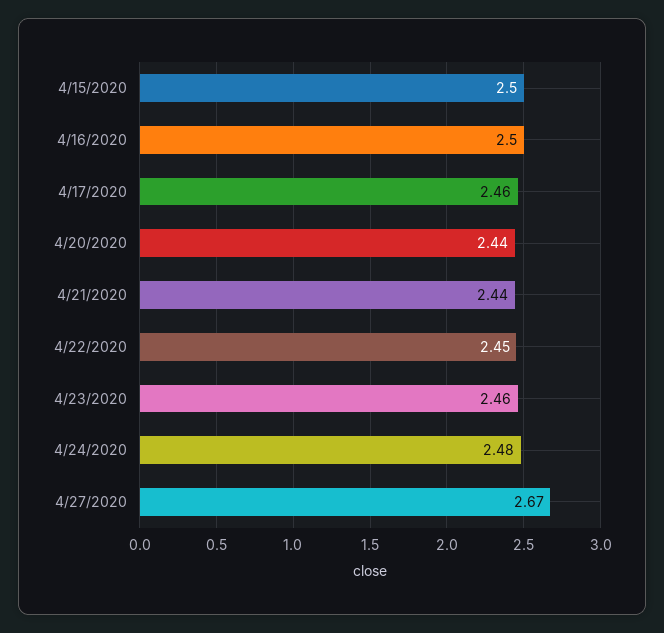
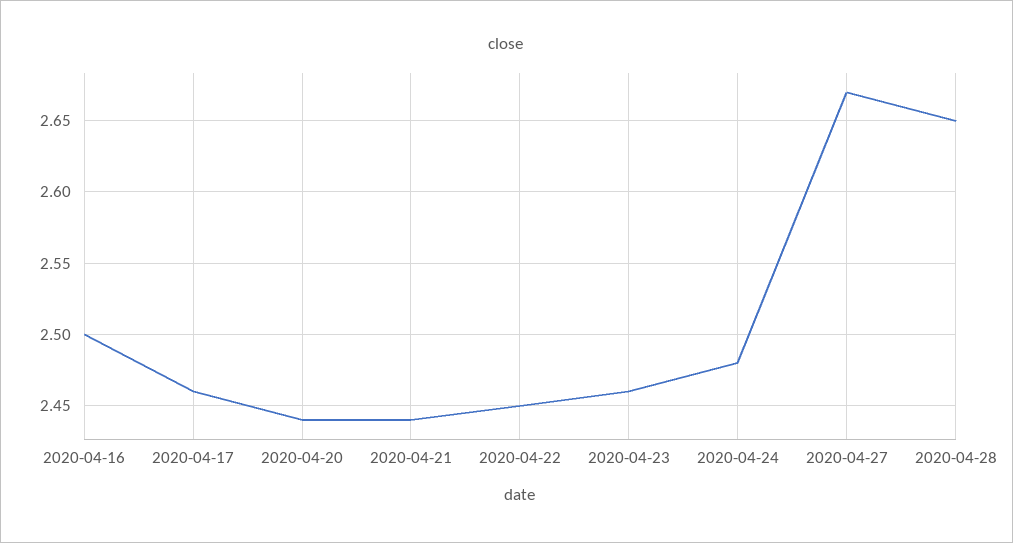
4/15/2020: 2.5 -> none
2020-04-28: none -> 2.65

